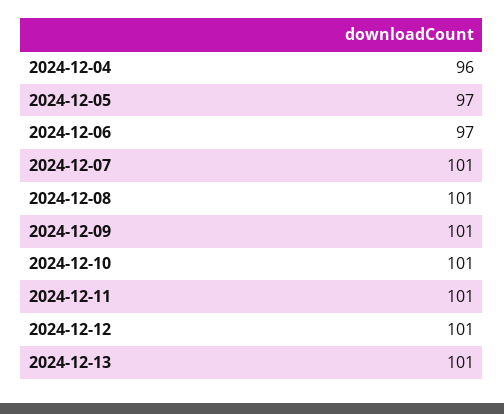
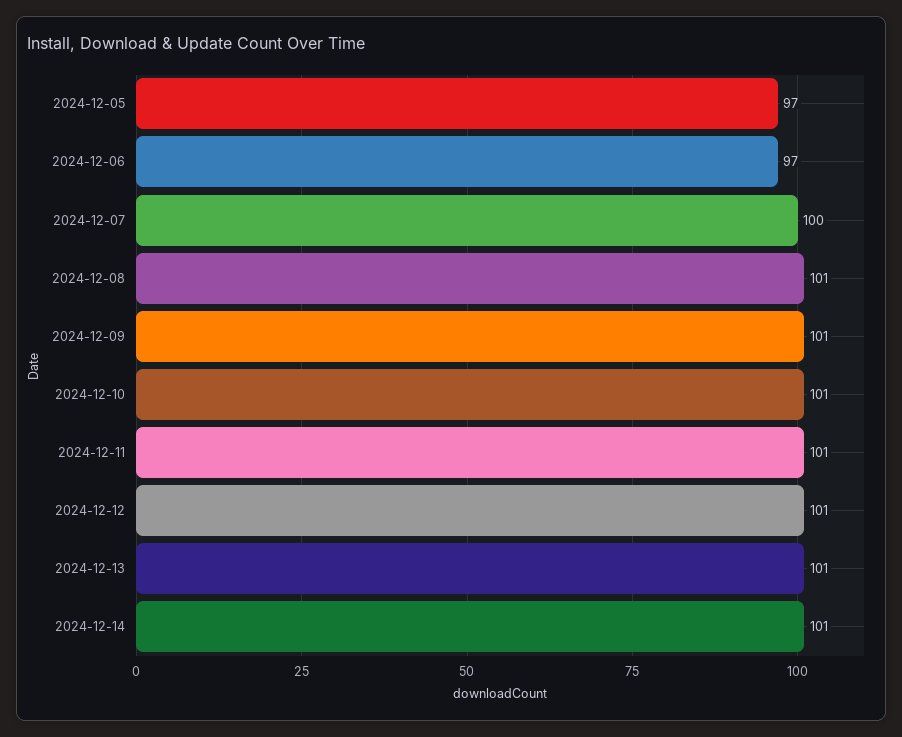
2024-12-04: 96 -> none
2024-12-07: 101 -> 100
2024-12-14: none -> 101

